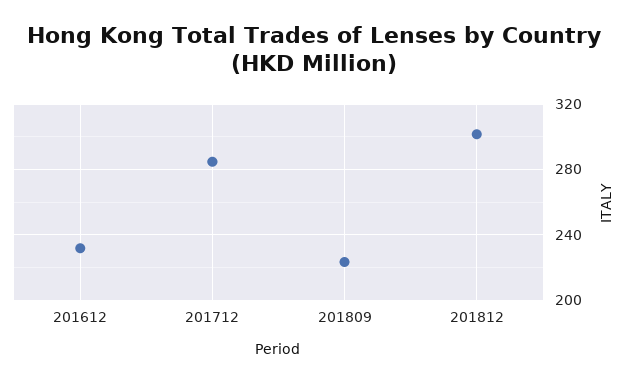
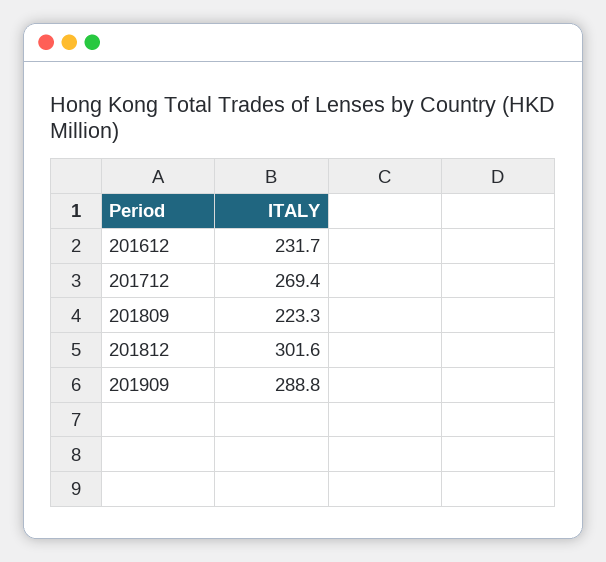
201712: 285 -> 269.4
201909: none -> 288.8

